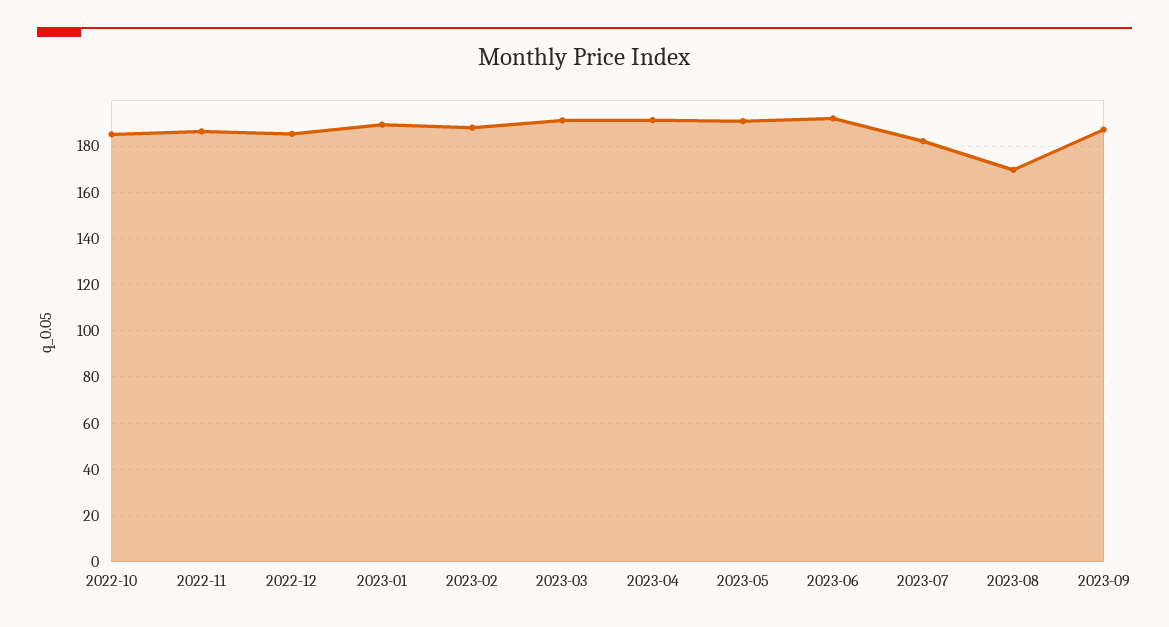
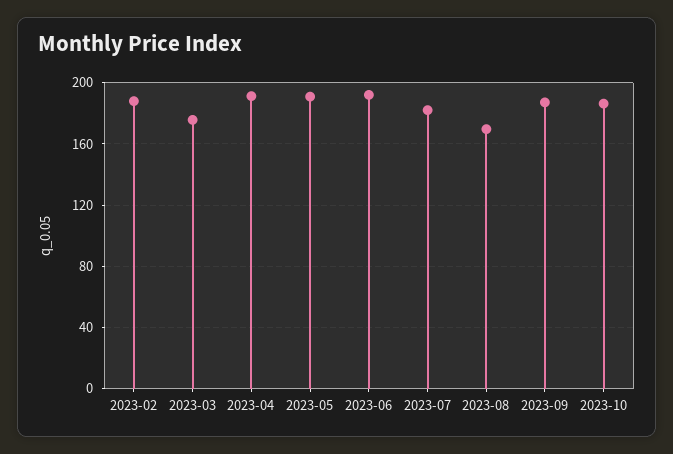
2022-10: 185 -> none
2022-11: 185 -> none
2022-12: 185 -> none
2023-01: 190 -> none
2023-03: 190 -> 175
2023-10: none -> 185

